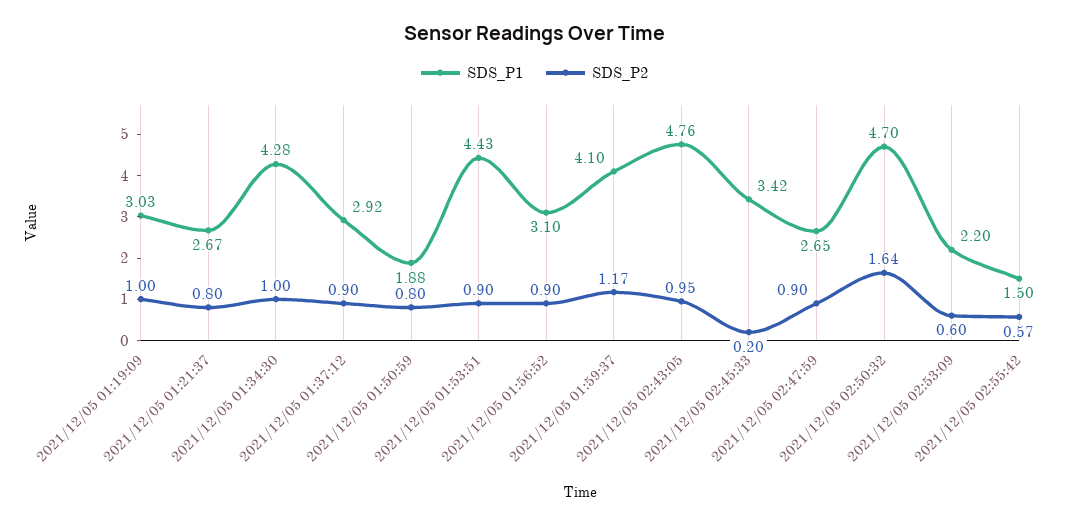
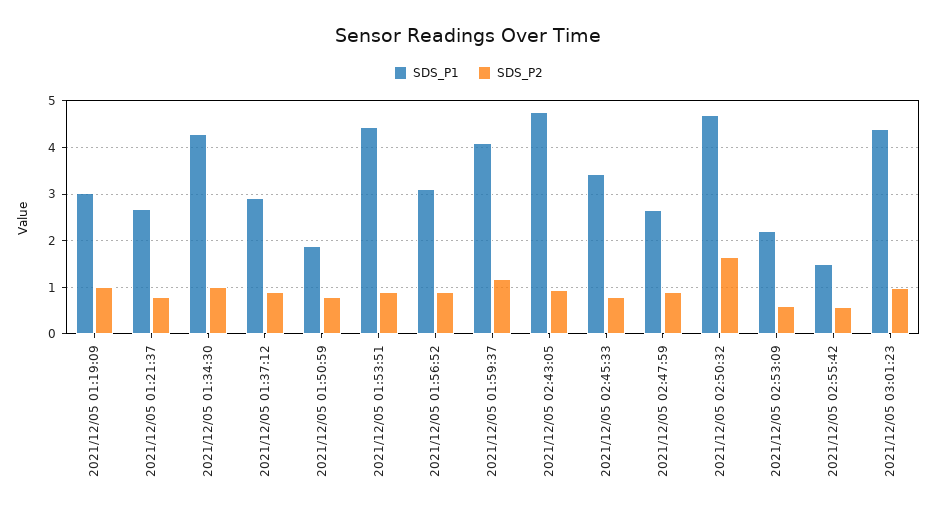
SDS_P2, 2021/12/05 02:45:33: 0.2 -> 0.8
SDS_P1, 2021/12/05 03:01:23: none -> 4.4
SDS_P2, 2021/12/05 03:01:23: none -> 1

